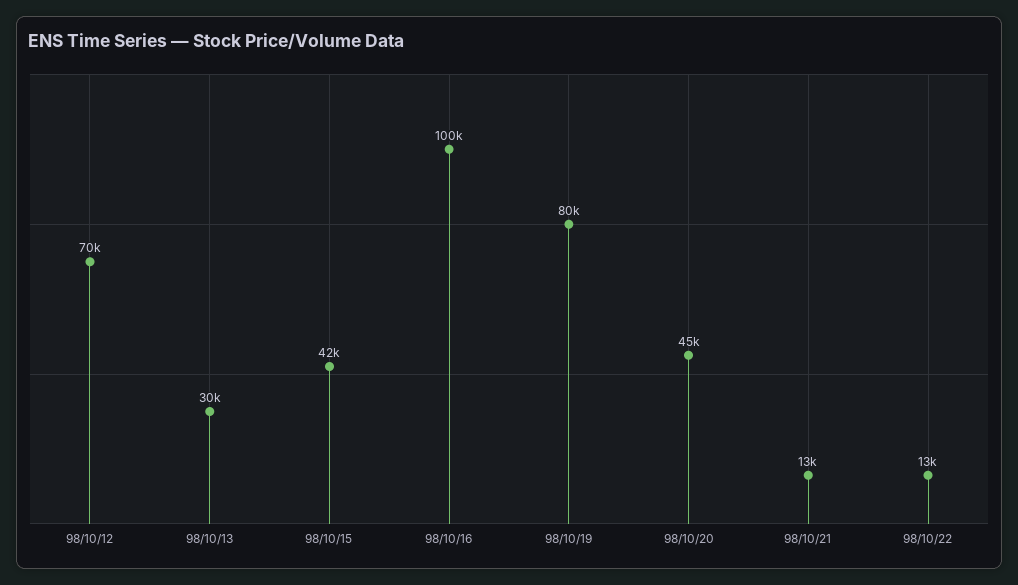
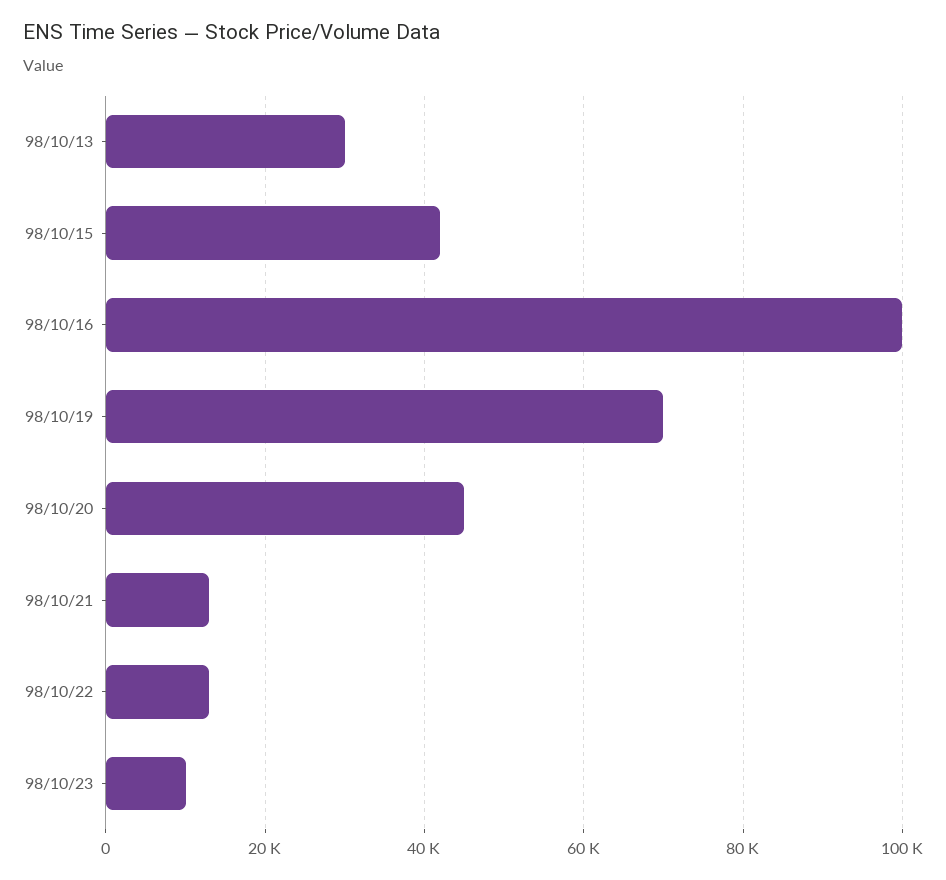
98/10/12: 70000 -> none
98/10/19: 80000 -> 70000
98/10/23: none -> 10000

